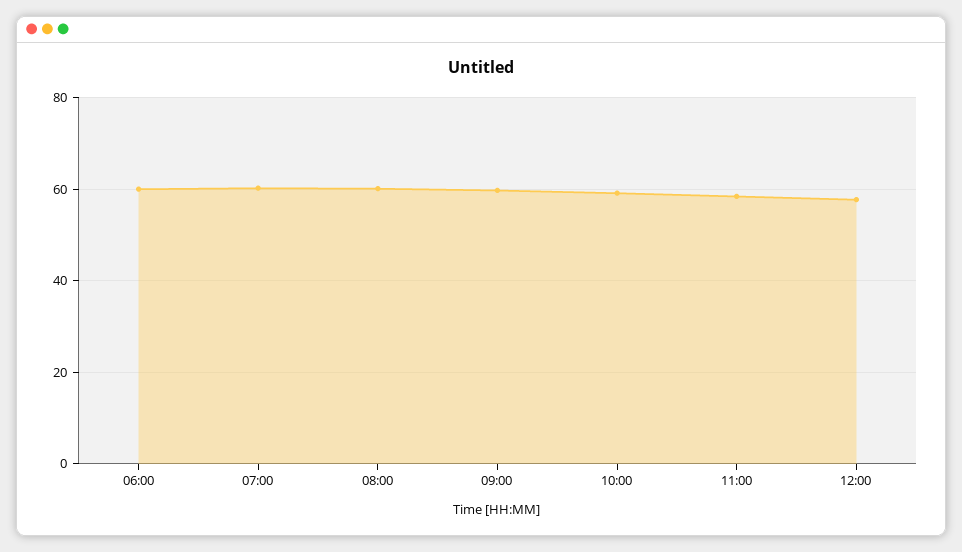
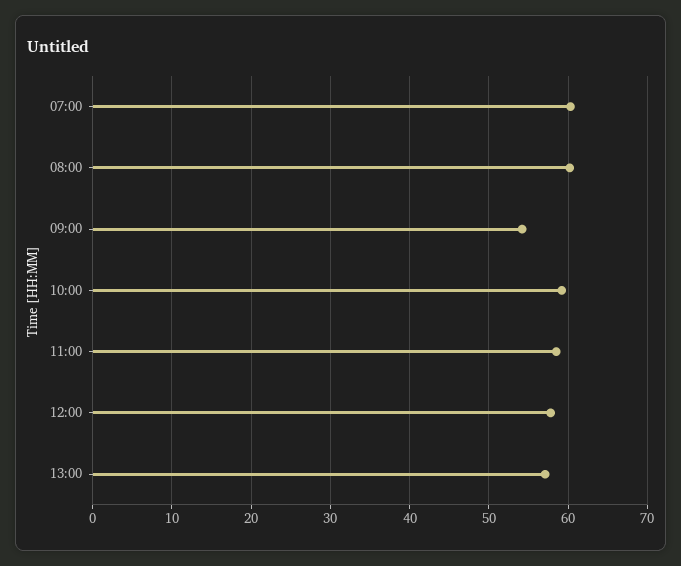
06:00: 60 -> none
09:00: 60 -> 54
13:00: none -> 57

